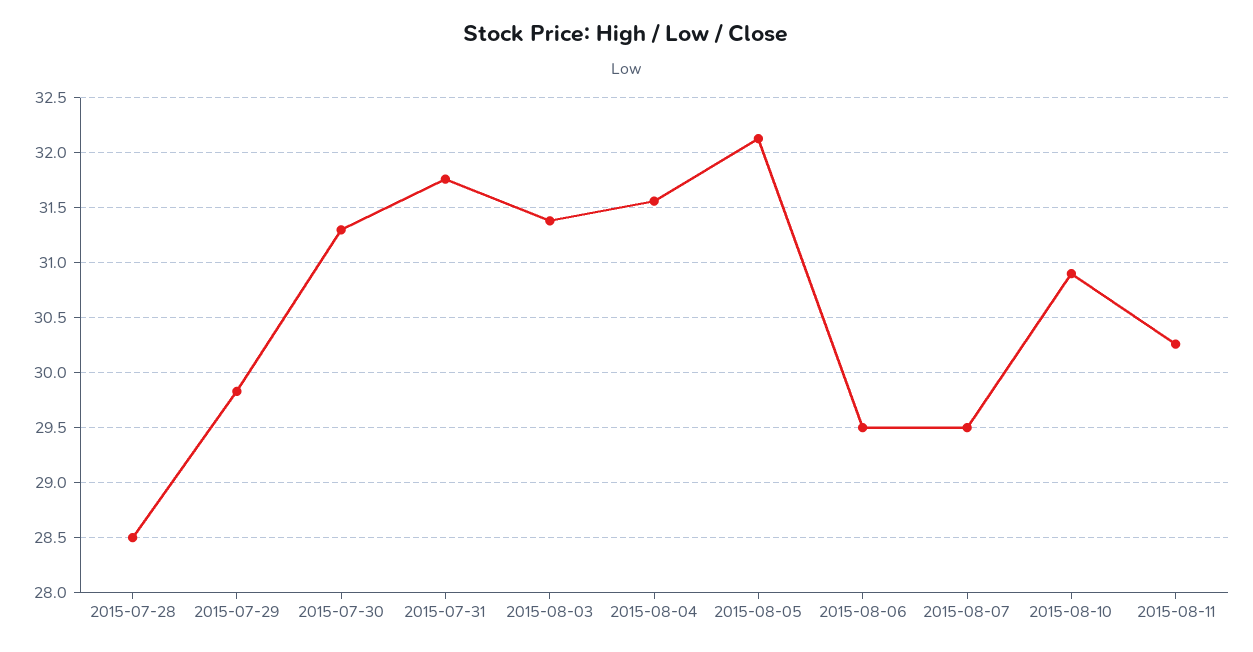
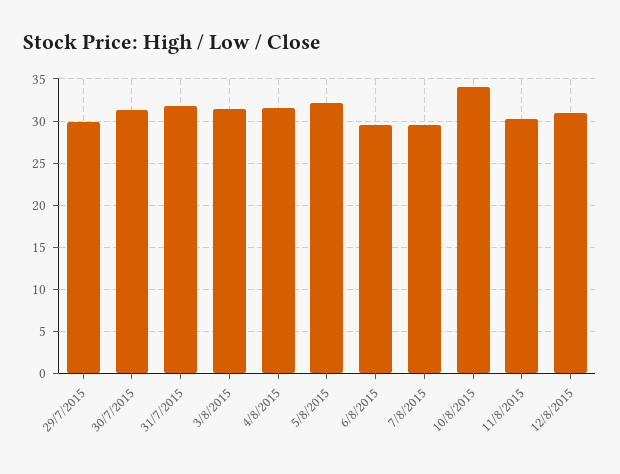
2015-07-28: 28.5 -> none
2015-08-10: 30.9 -> 34
12/8/2015: none -> 31

